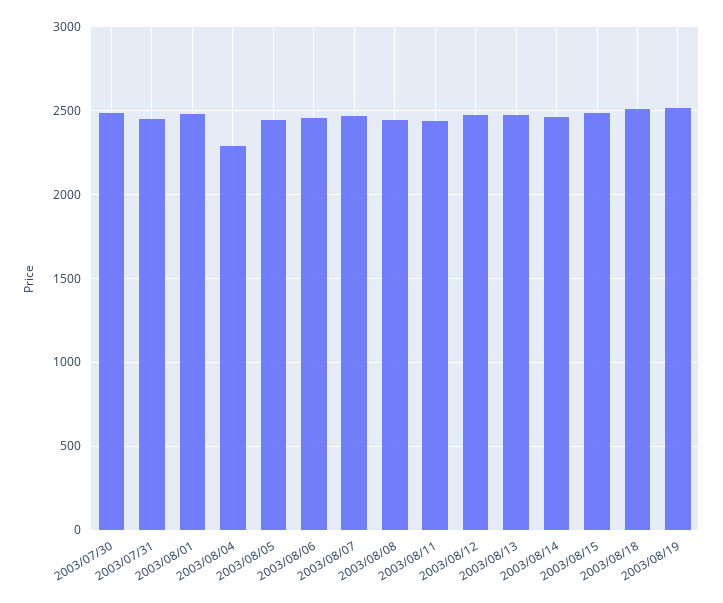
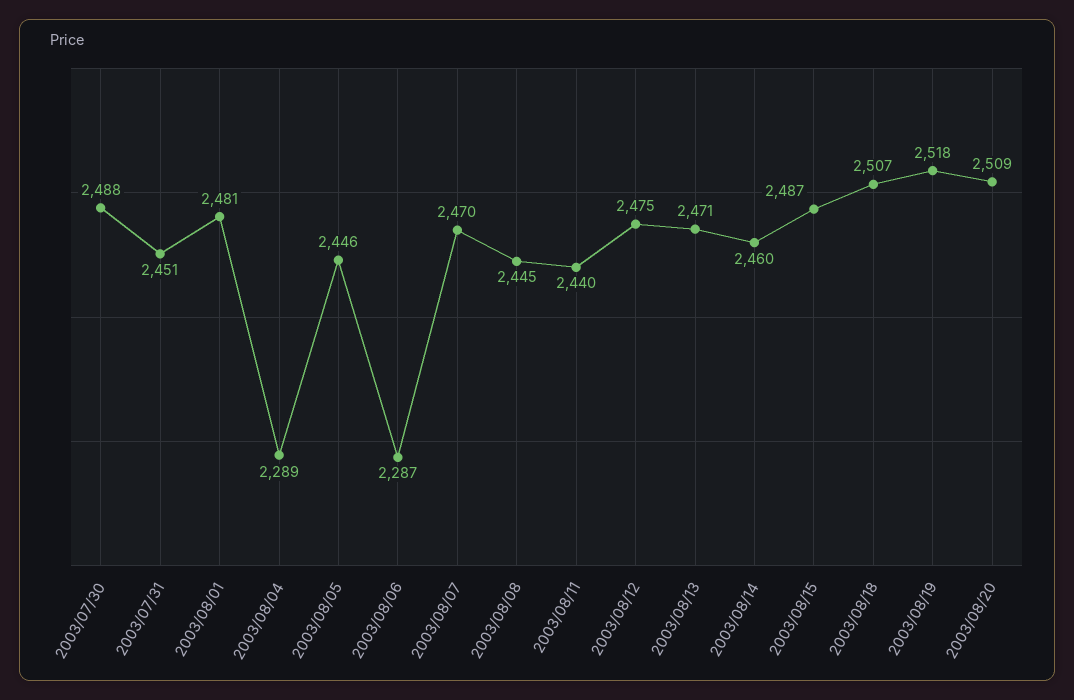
2003/08/06: 2450 -> 2287
2003/08/20: none -> 2509

